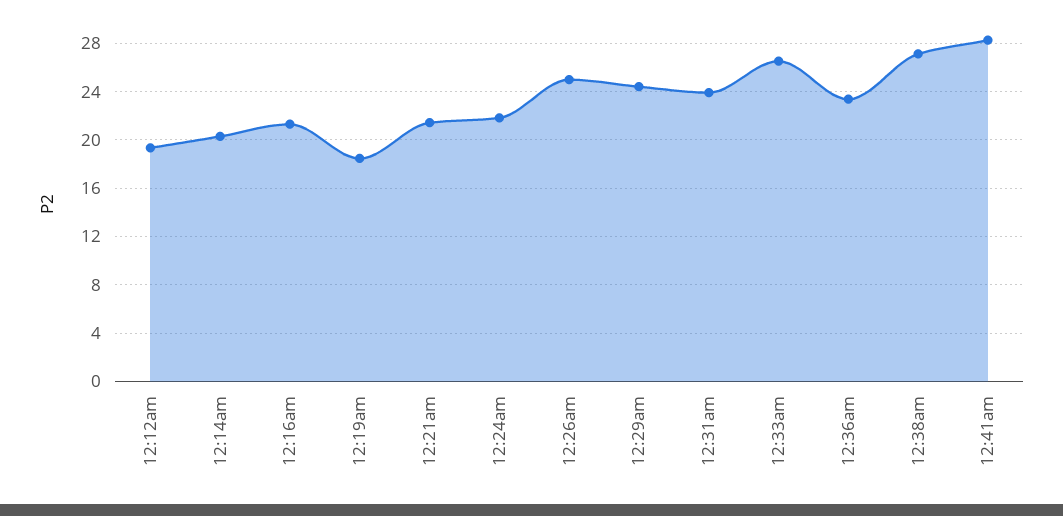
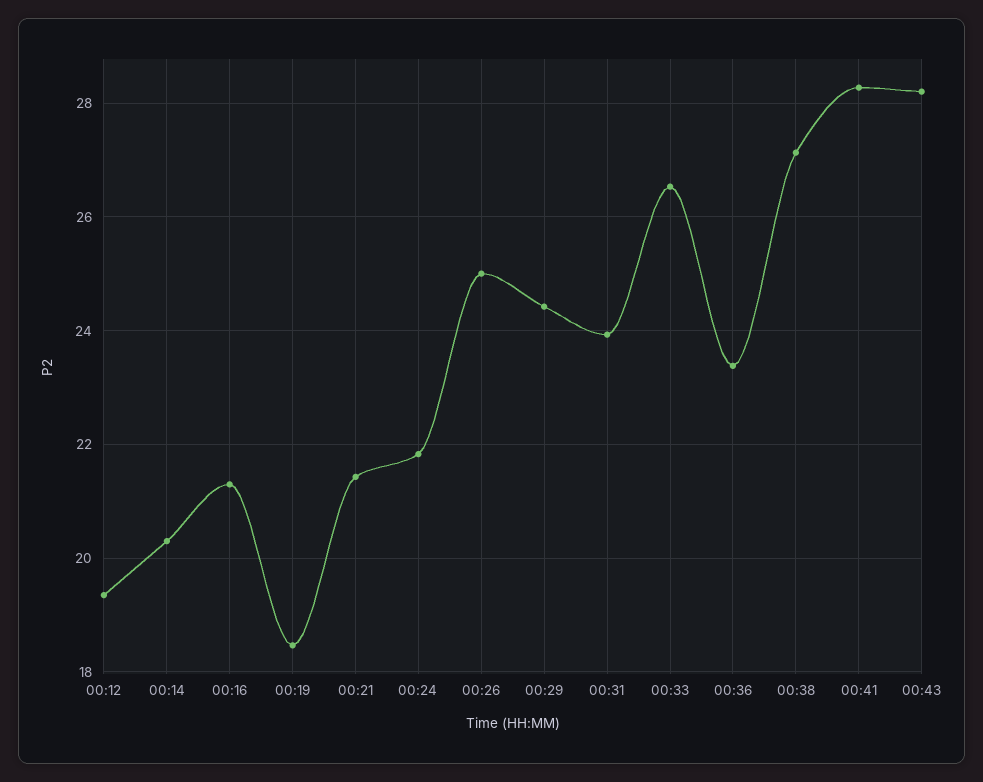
00:43: none -> 28.2

